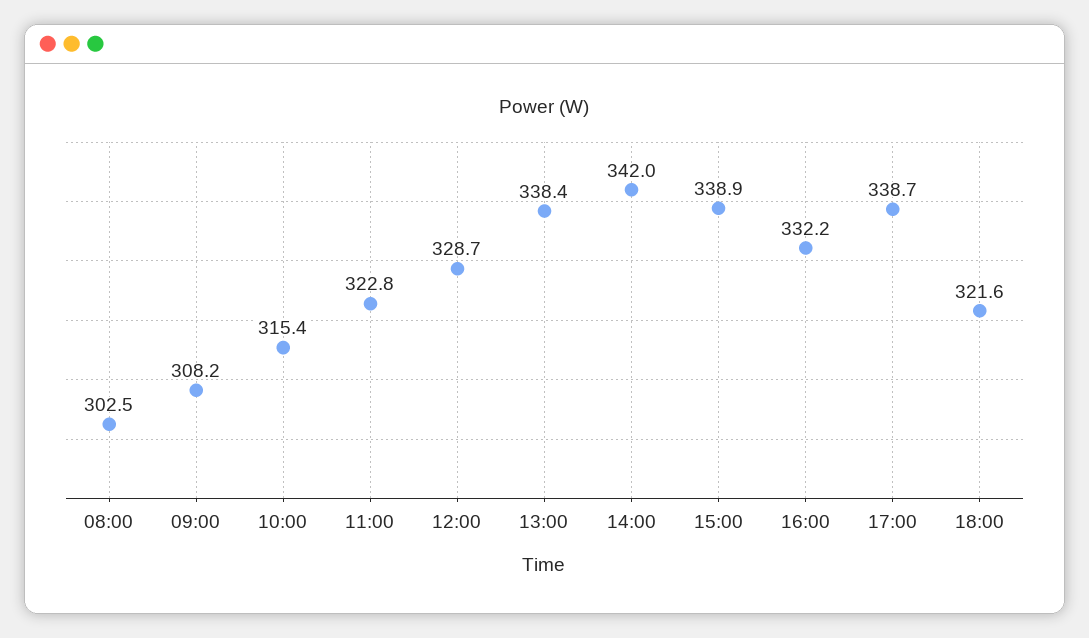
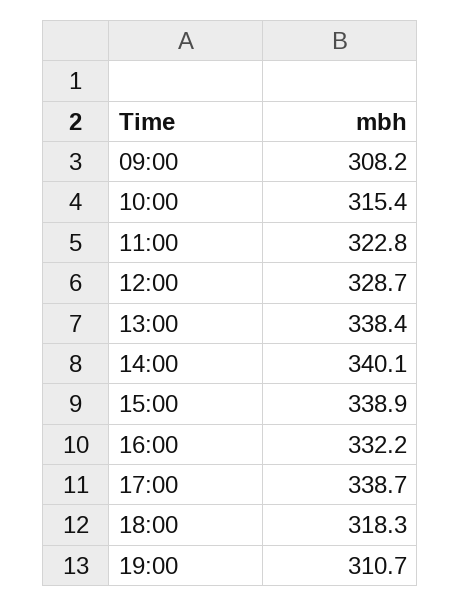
08:00: 302.5 -> none
14:00: 342 -> 340.1
18:00: 321.6 -> 318.3
19:00: none -> 310.7

